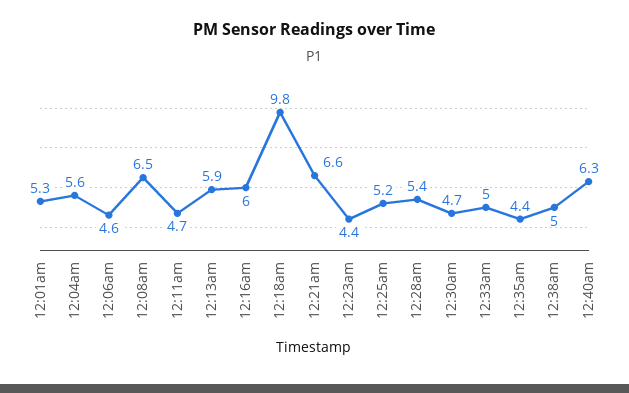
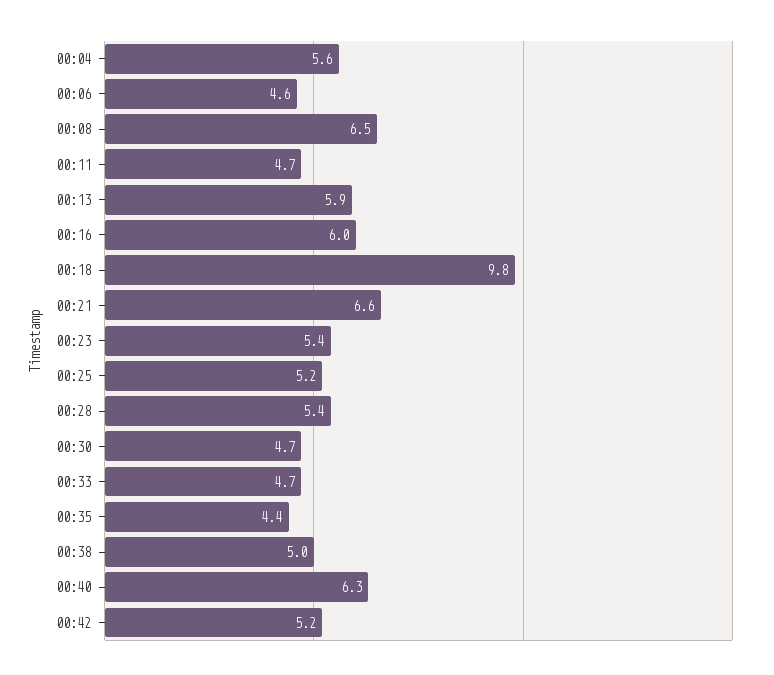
12:01am: 5.3 -> none
12:23am: 4.4 -> 5.4
12:33am: 5 -> 4.7
00:42: none -> 5.2

